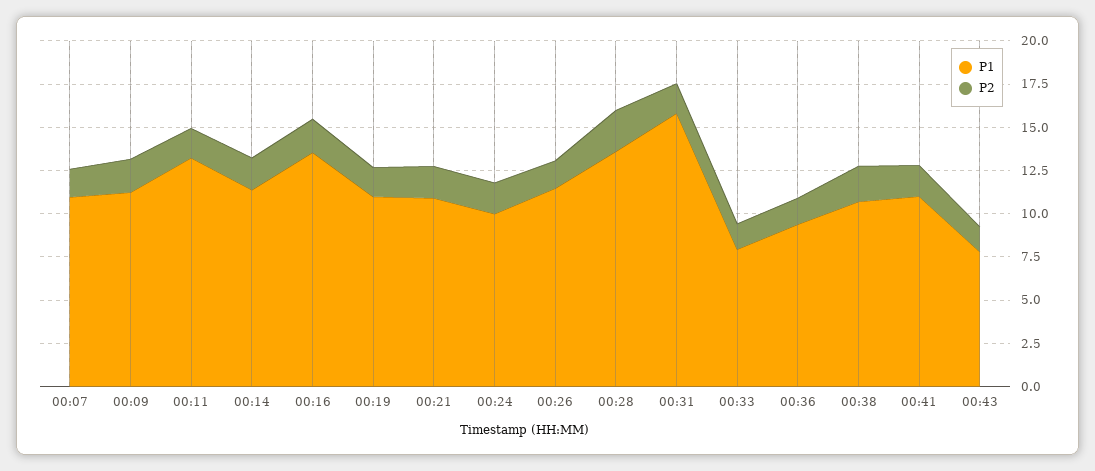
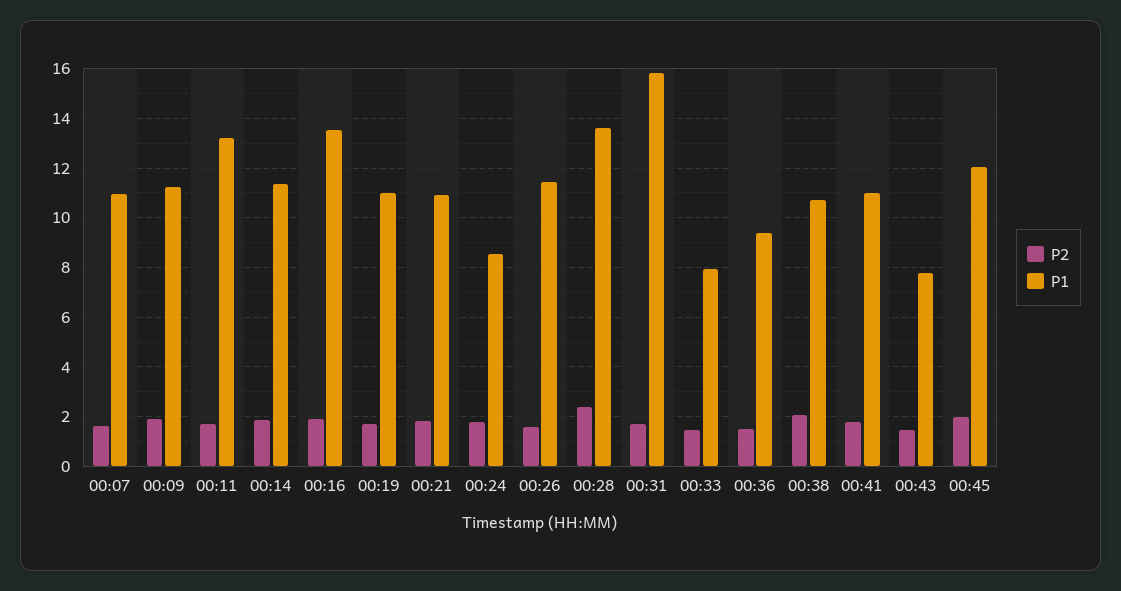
P1, 00:24: 10 -> 8.5
P2, 00:45: none -> 2
P1, 00:45: none -> 12

